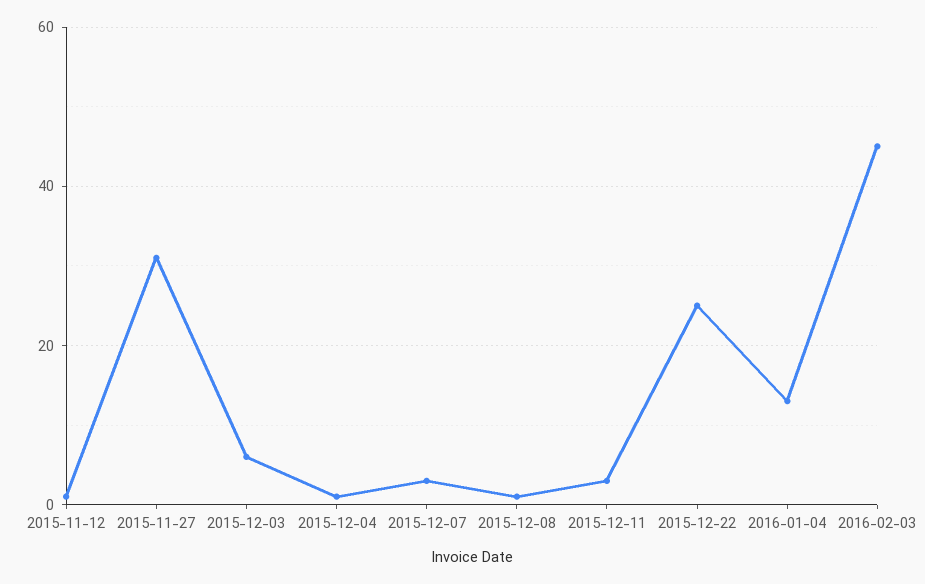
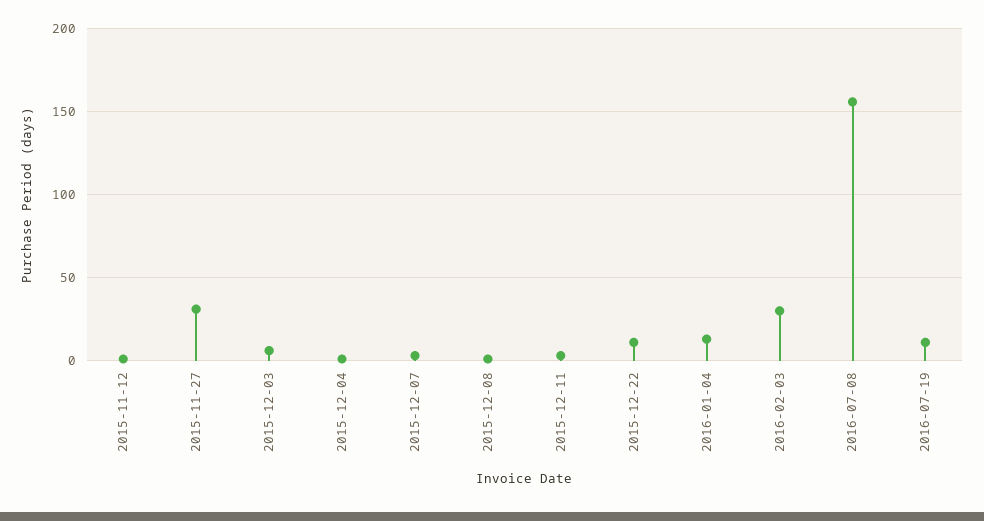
2015-12-22: 25 -> 10
2016-02-03: 45 -> 30
2016-07-08: none -> 155
2016-07-19: none -> 10

